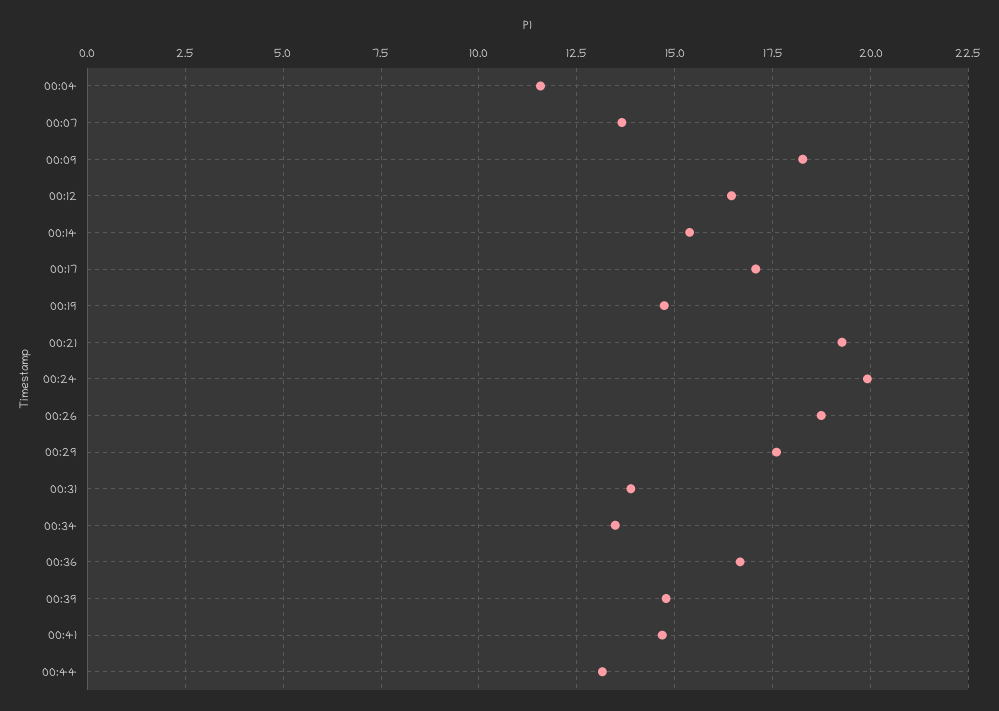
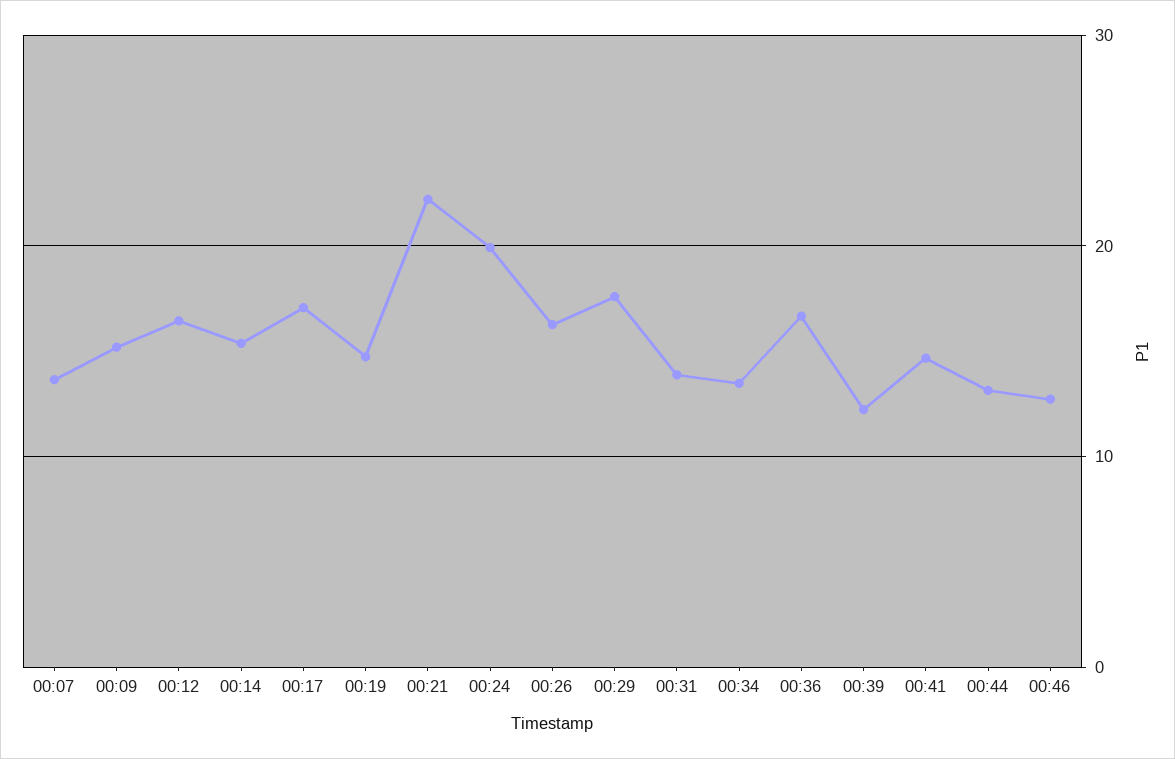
00:04: 11.5 -> none
00:09: 18.25 -> 15
00:21: 19.25 -> 22
00:26: 18.75 -> 16
00:39: 14.75 -> 12
00:46: none -> 13

